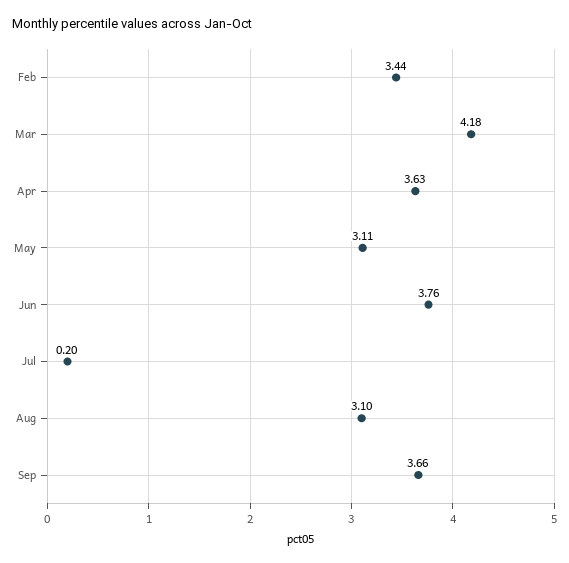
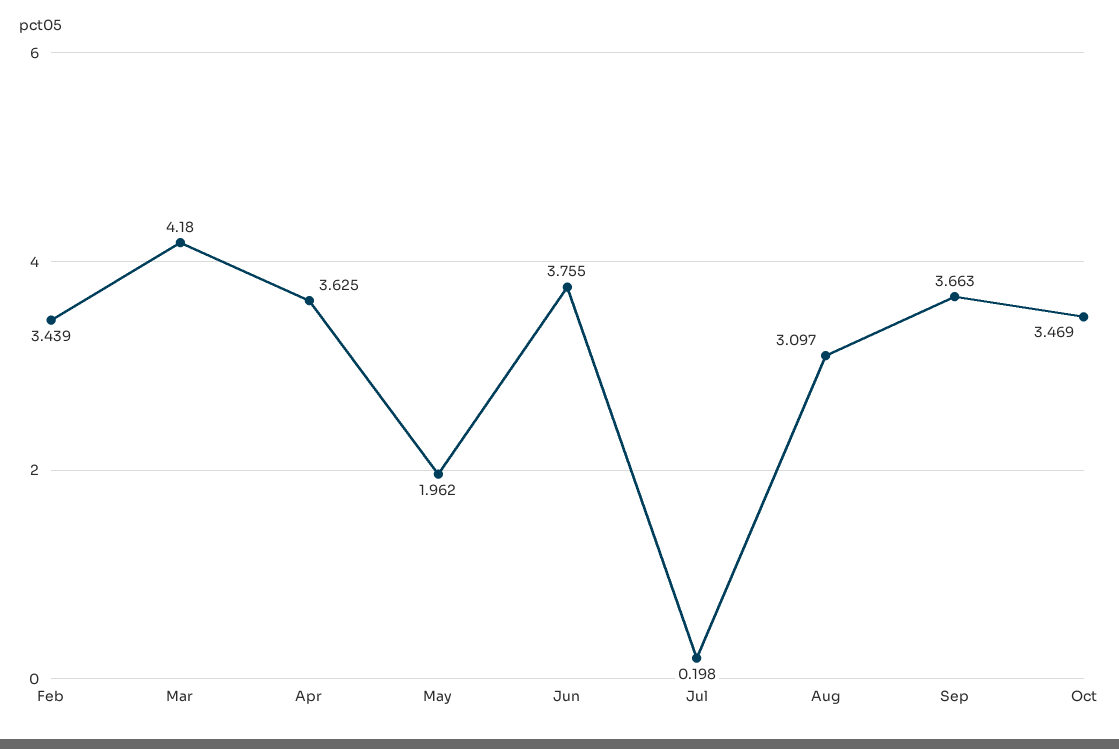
May: 3.11 -> 1.962
Oct: none -> 3.469

